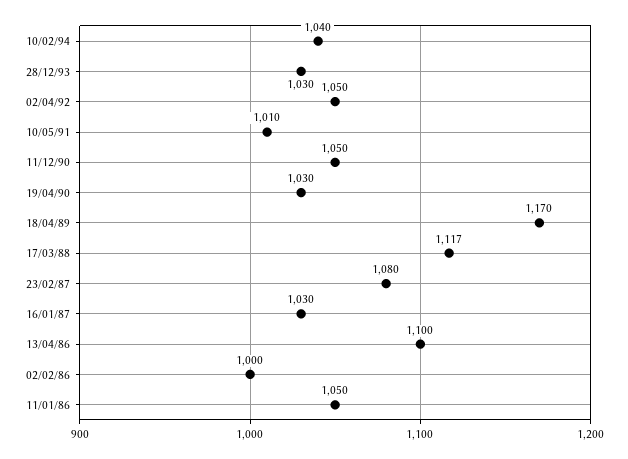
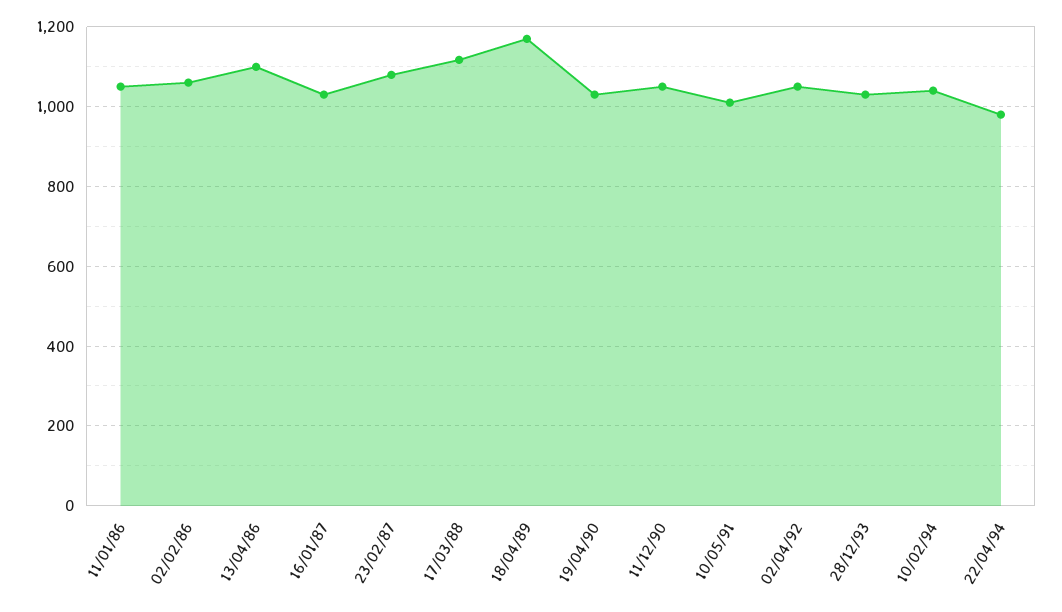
02/02/86: 1000 -> 1060
22/04/94: none -> 980

